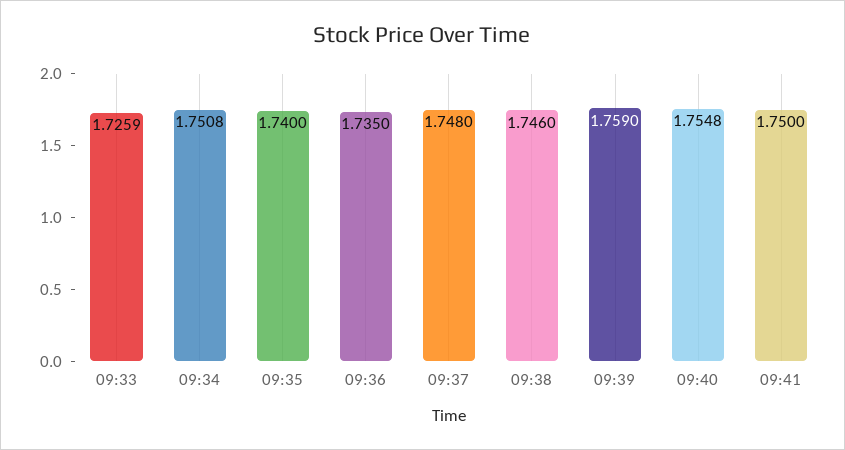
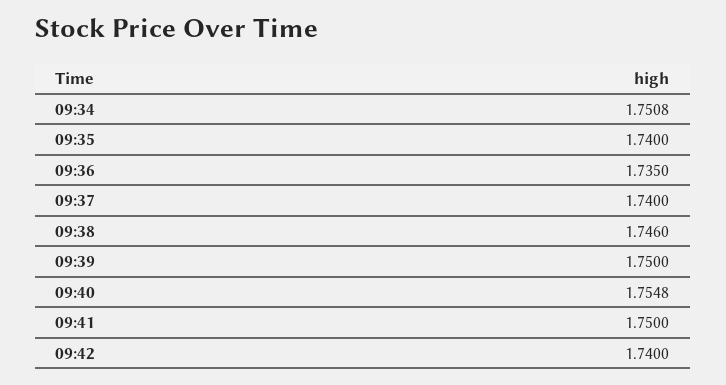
09:33: 1.7259 -> none
09:37: 1.748 -> 1.74
09:39: 1.759 -> 1.75
09:42: none -> 1.74

